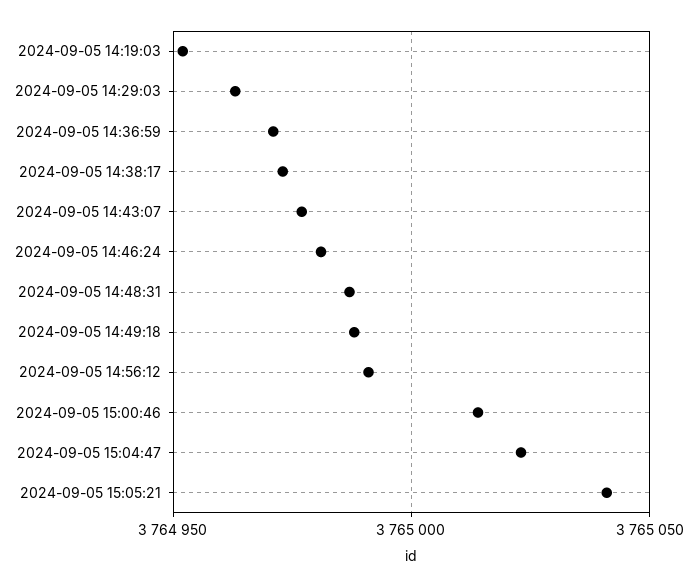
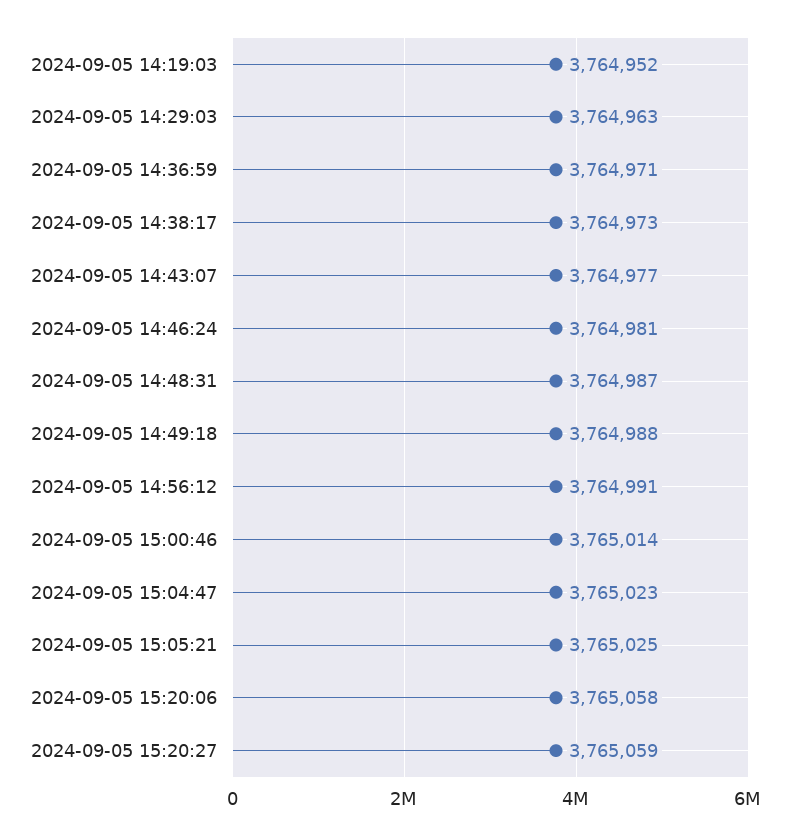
2024-09-05 15:05:21: 3765040 -> 3765025
2024-09-05 15:20:06: none -> 3765058
2024-09-05 15:20:27: none -> 3765059

